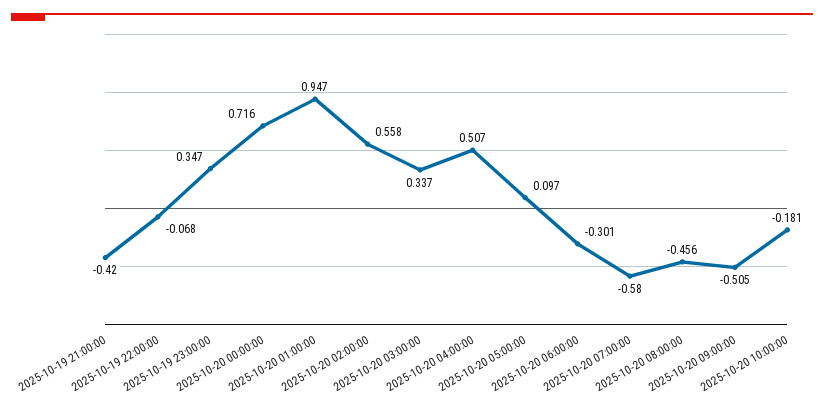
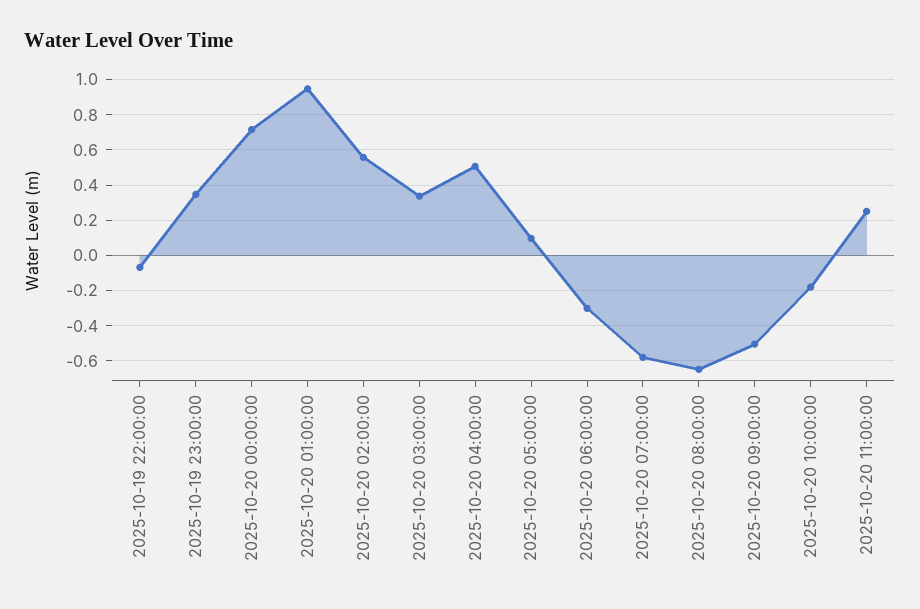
2025-10-19 21:00:00: -0.42 -> none
2025-10-20 08:00:00: -0.456 -> -0.65
2025-10-20 11:00:00: none -> 0.25

